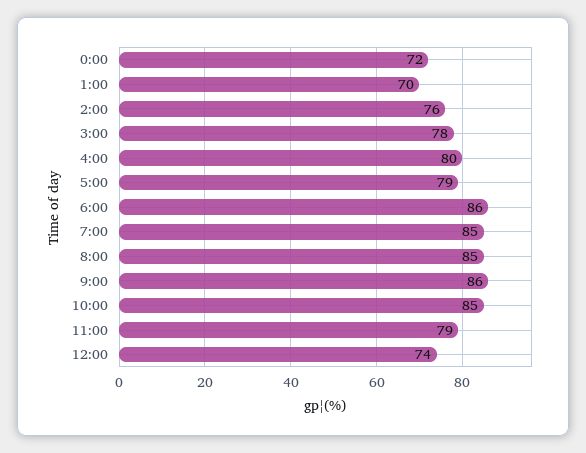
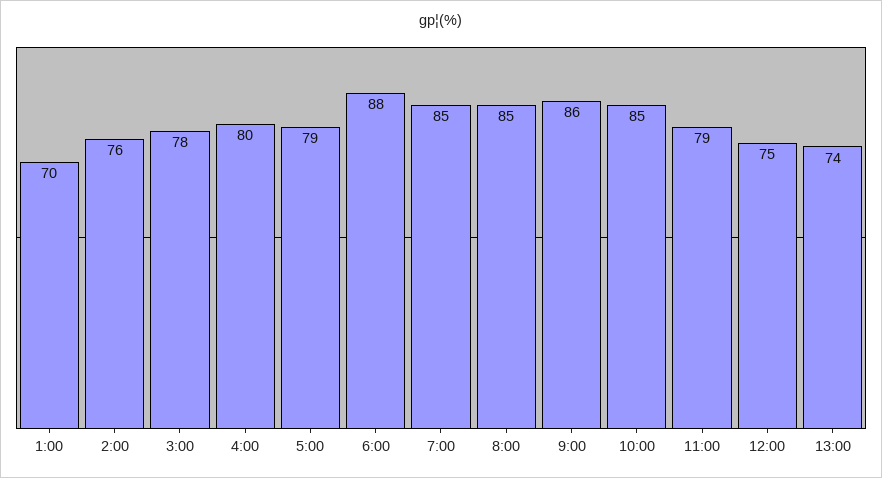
0:00: 72 -> none
6:00: 86 -> 88
12:00: 74 -> 75
13:00: none -> 74

